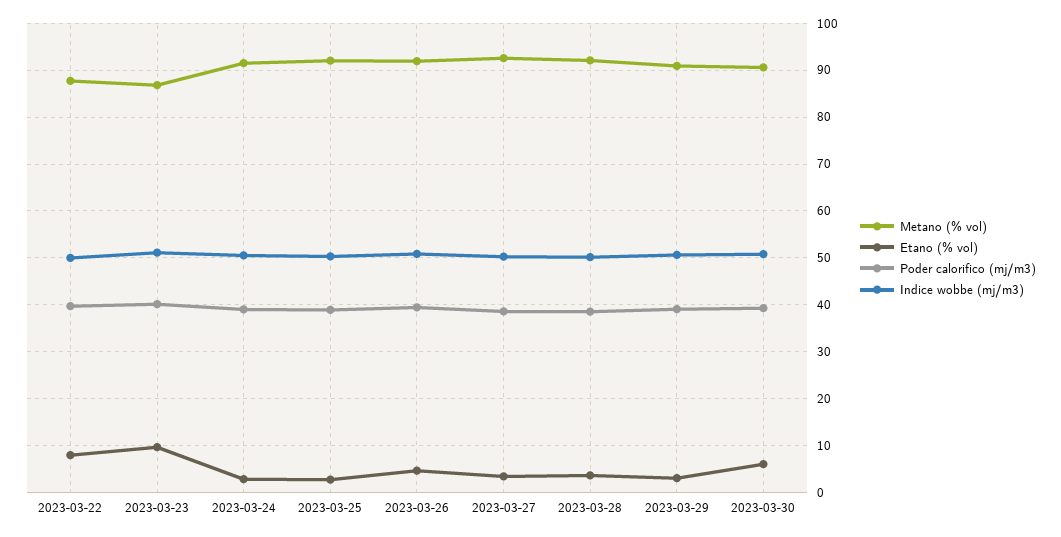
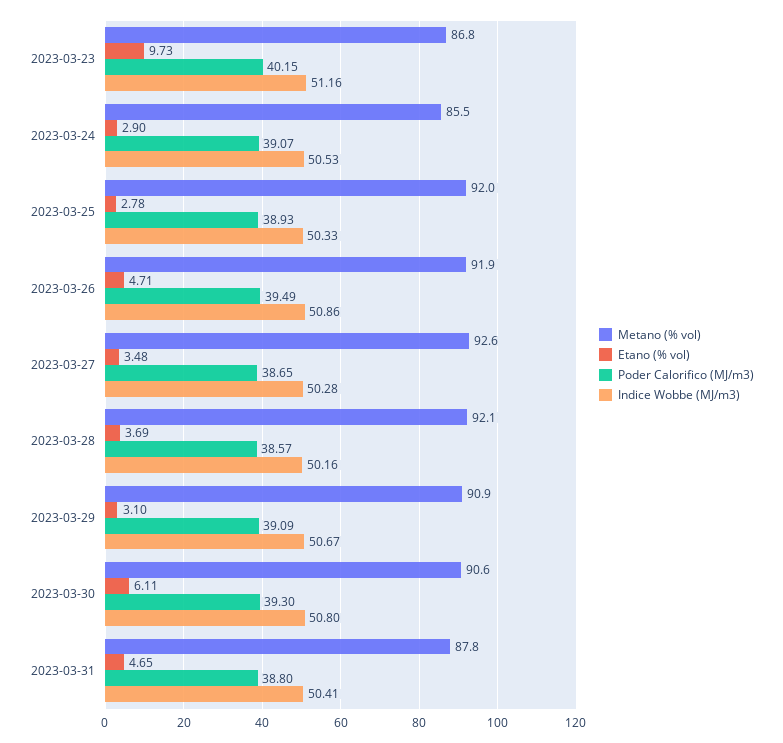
Metano (% vol), 2023-03-22: 88 -> none
Etano (% vol), 2023-03-22: 8 -> none
Poder calorifico (mj/m3), 2023-03-22: 40 -> none
Indice wobbe (mj/m3), 2023-03-22: 50 -> none
Metano (% vol), 2023-03-24: 92 -> 85.5
Metano (% vol), 2023-03-31: none -> 87.8
Etano (% vol), 2023-03-31: none -> 4.65
Poder calorifico (mj/m3), 2023-03-31: none -> 38.8
Indice wobbe (mj/m3), 2023-03-31: none -> 50.41

